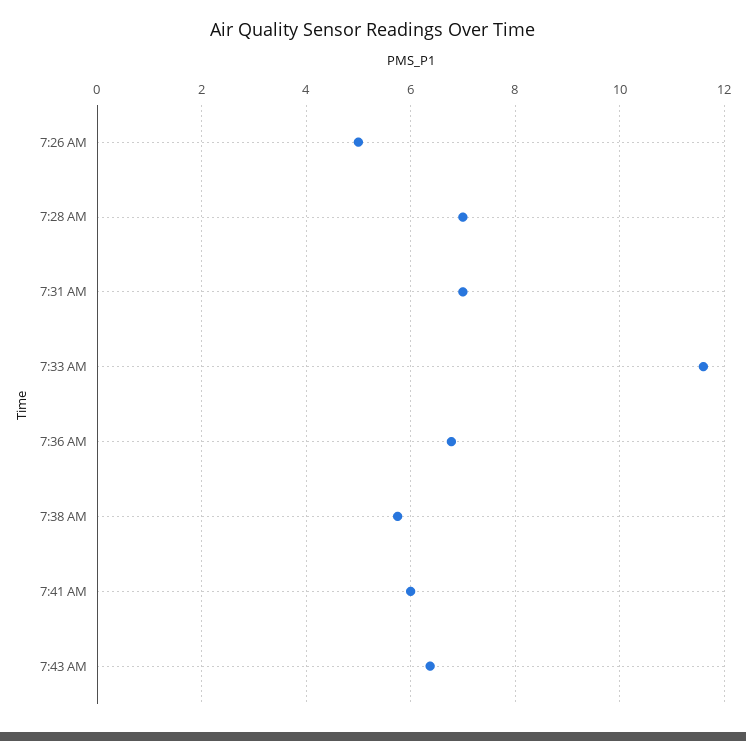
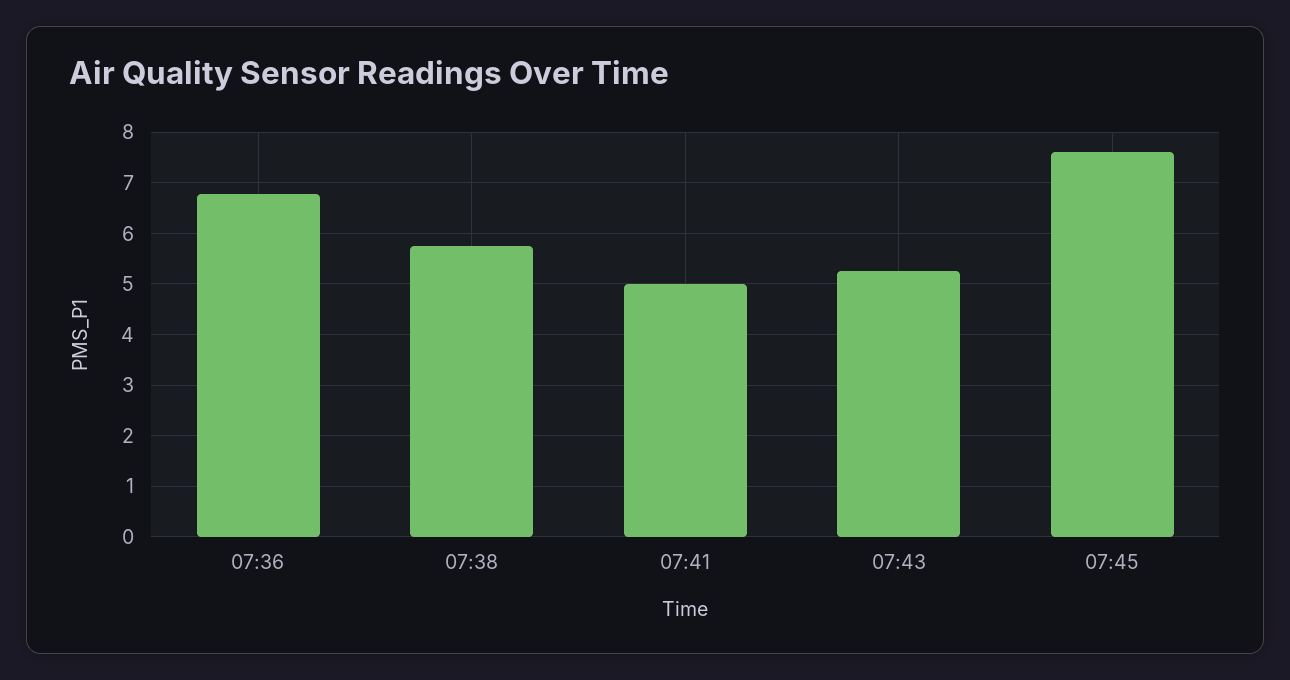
7:26 AM: 5 -> none
7:28 AM: 7 -> none
7:31 AM: 7 -> none
7:33 AM: 11.6 -> none
7:41 AM: 6 -> 5
7:43 AM: 6.4 -> 5.2
07:45: none -> 7.6

